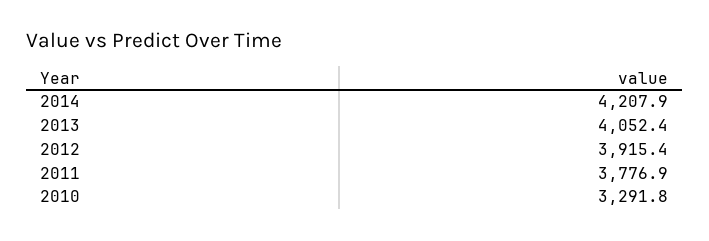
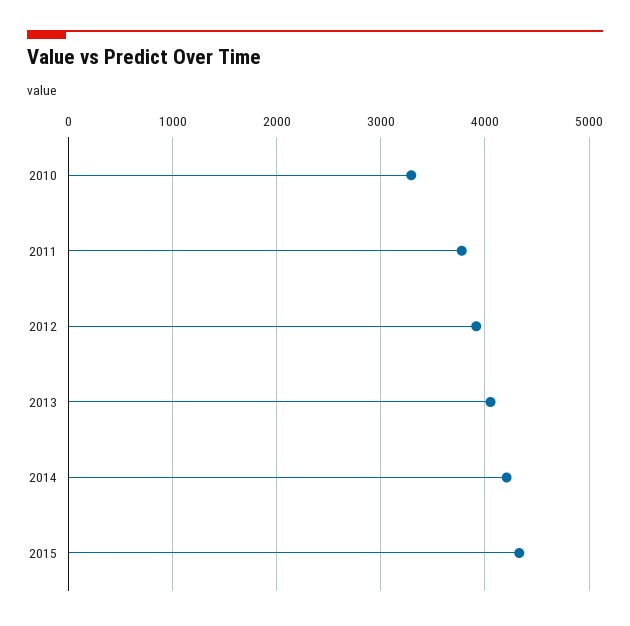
2015: none -> 4300

